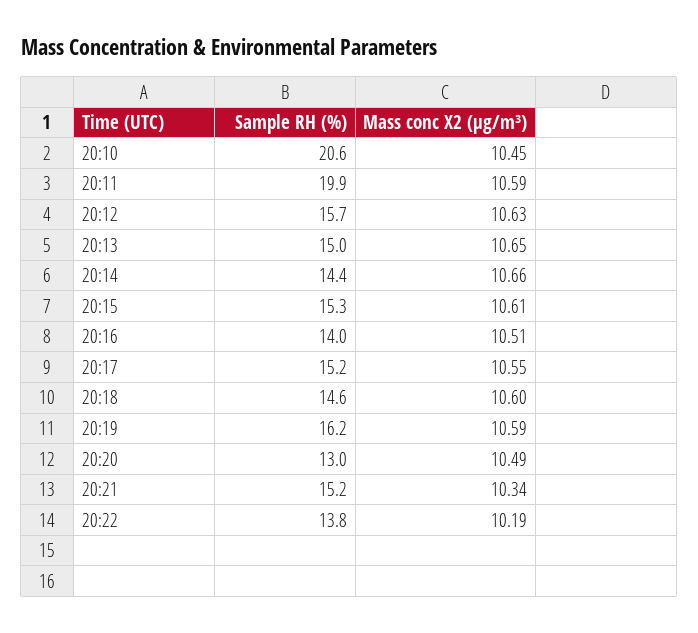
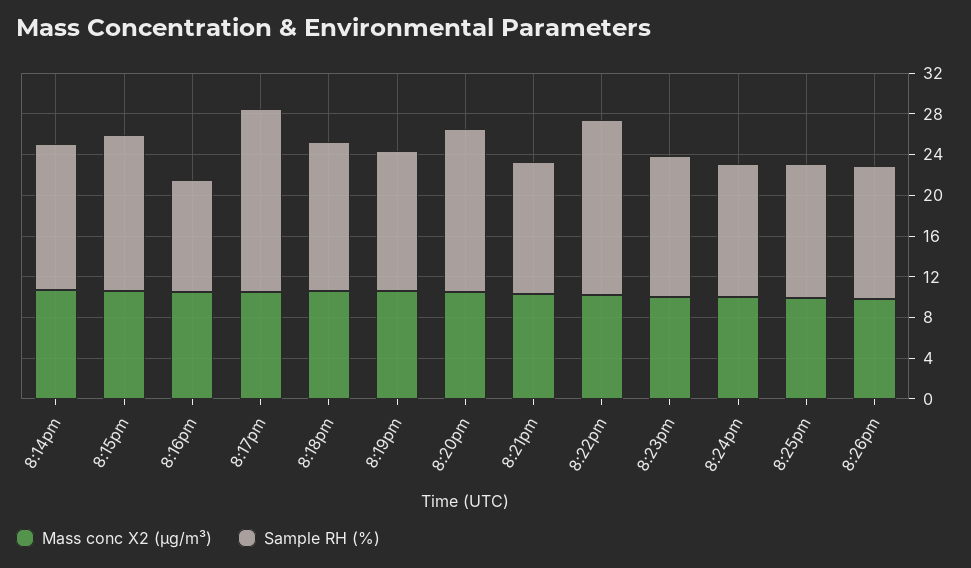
Sample RH (%), 20:10: 20.6 -> none
Mass conc X2 (μg/m³), 20:10: 10.45 -> none
Sample RH (%), 20:11: 19.9 -> none
Mass conc X2 (μg/m³), 20:11: 10.59 -> none
Sample RH (%), 20:12: 15.7 -> none
Mass conc X2 (μg/m³), 20:12: 10.63 -> none
Sample RH (%), 20:13: 15 -> none
Mass conc X2 (μg/m³), 20:13: 10.65 -> none
Sample RH (%), 20:16: 14 -> 11
Sample RH (%), 20:17: 15.2 -> 18
Sample RH (%), 20:19: 16.2 -> 14
Sample RH (%), 20:20: 13 -> 16
Sample RH (%), 20:21: 15.2 -> 13
Sample RH (%), 20:22: 13.8 -> 17
Mass conc X2 (μg/m³), 8:23pm: none -> 10
Sample RH (%), 8:23pm: none -> 14
Mass conc X2 (μg/m³), 8:24pm: none -> 10
Sample RH (%), 8:24pm: none -> 13
Mass conc X2 (μg/m³), 8:25pm: none -> 10
Sample RH (%), 8:25pm: none -> 13
Mass conc X2 (μg/m³), 8:26pm: none -> 10
Sample RH (%), 8:26pm: none -> 13

